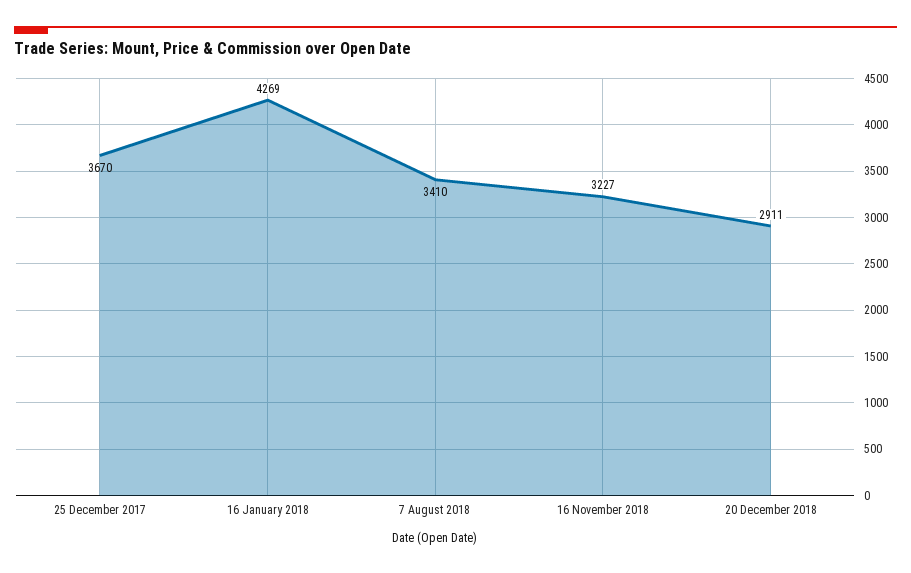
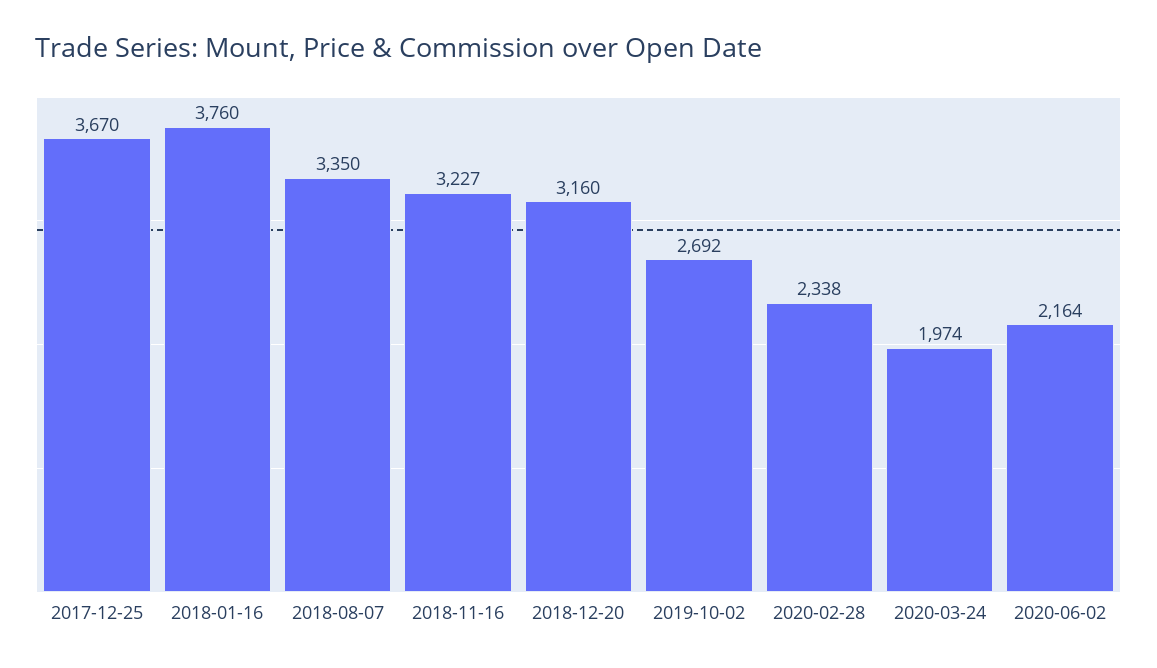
16 January 2018: 4269 -> 3760
7 August 2018: 3410 -> 3350
20 December 2018: 2911 -> 3160
2019-10-02: none -> 2692
2020-02-28: none -> 2338
2020-03-24: none -> 1974
2020-06-02: none -> 2164

